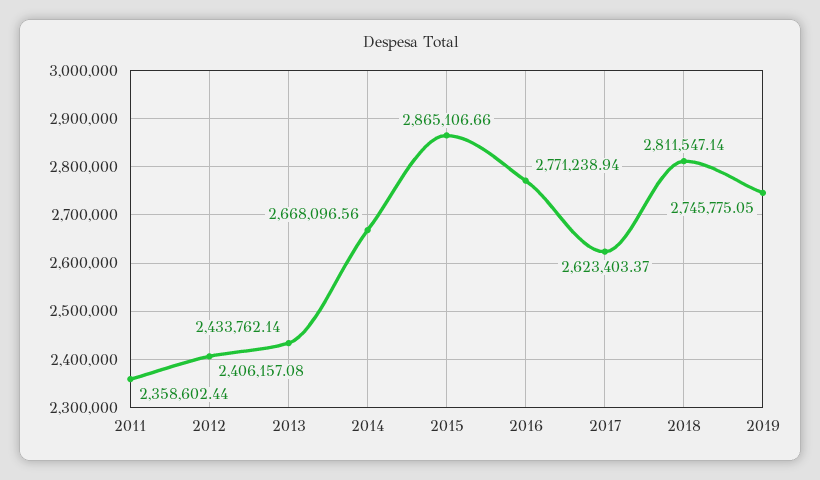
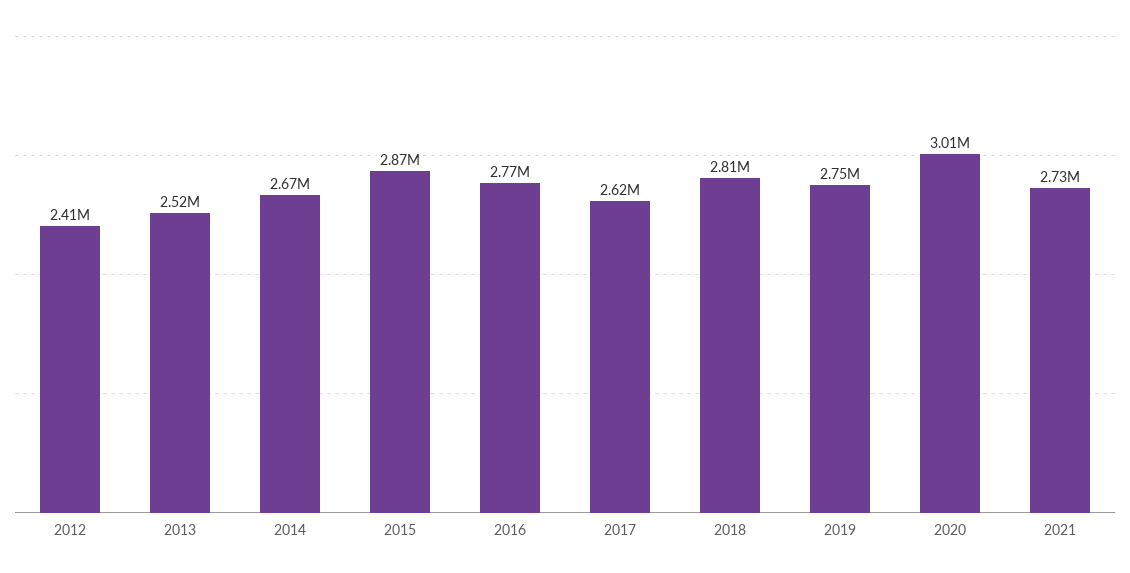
2011: 2358602.44 -> none
2013: 2433762.14 -> 2520000
2020: none -> 3010000
2021: none -> 2730000

